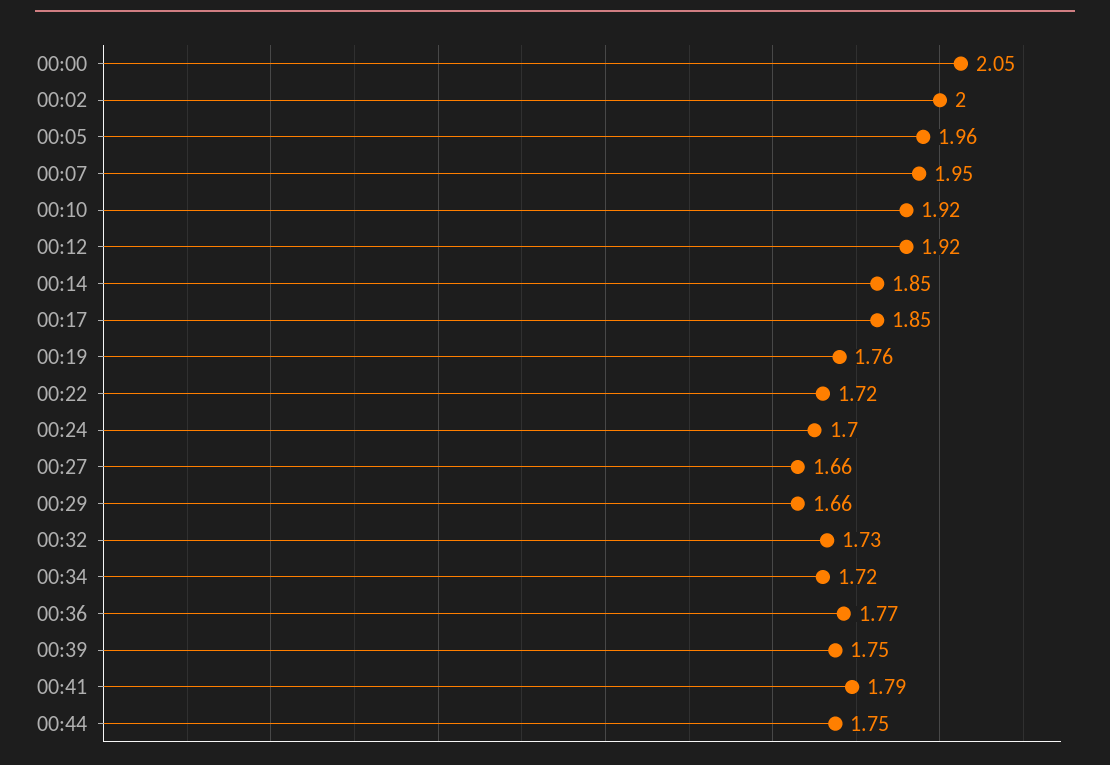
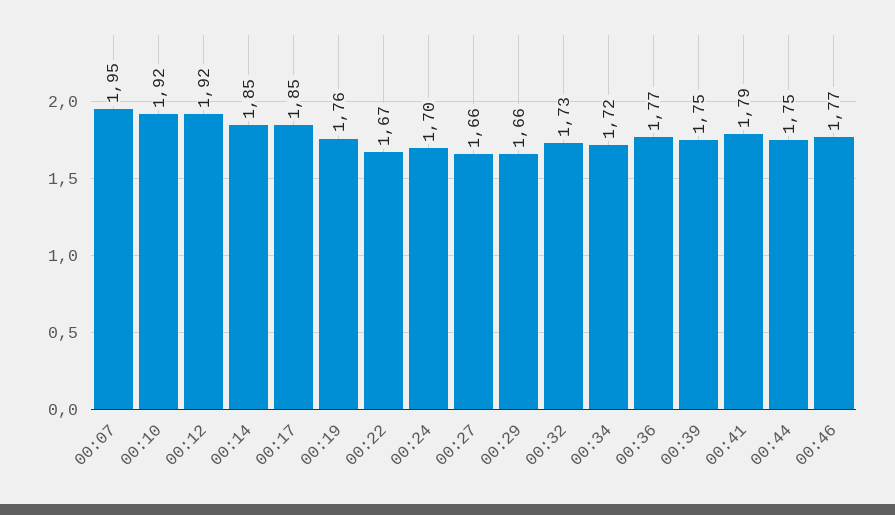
00:00: 2.05 -> none
00:02: 2 -> none
00:05: 1.96 -> none
00:22: 1.72 -> 1.67
00:46: none -> 1.77

